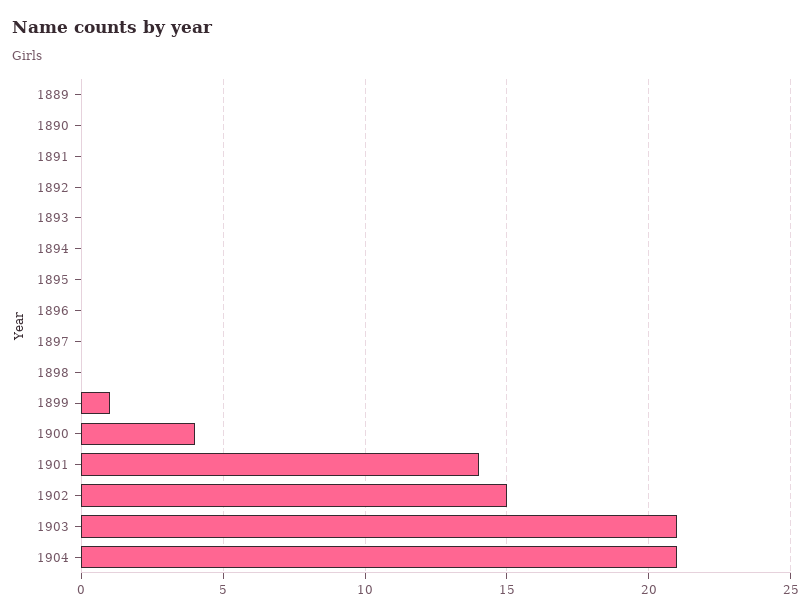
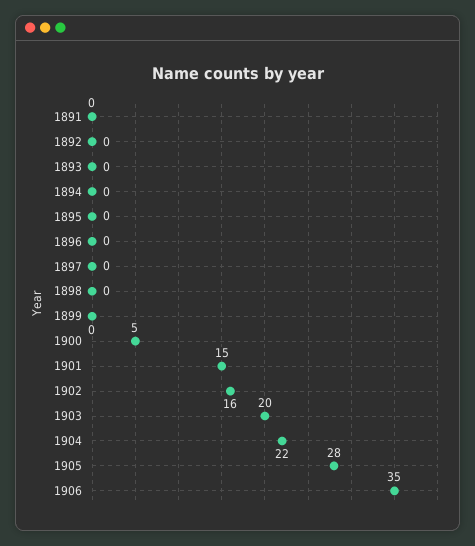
1889: 0 -> none
1890: 0 -> none
1899: 1 -> 0
1900: 4 -> 5
1901: 14 -> 15
1902: 15 -> 16
1903: 21 -> 20
1904: 21 -> 22
1905: none -> 28
1906: none -> 35

